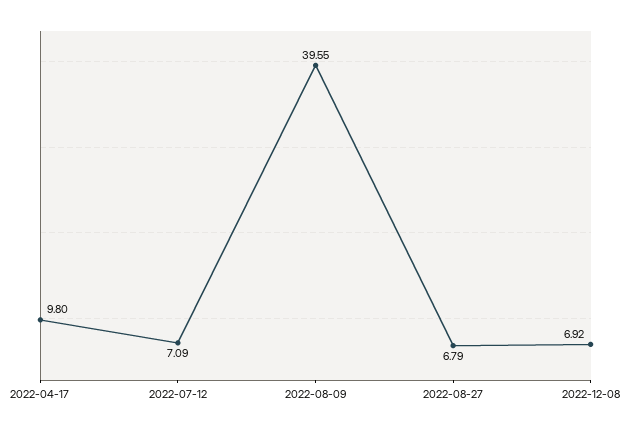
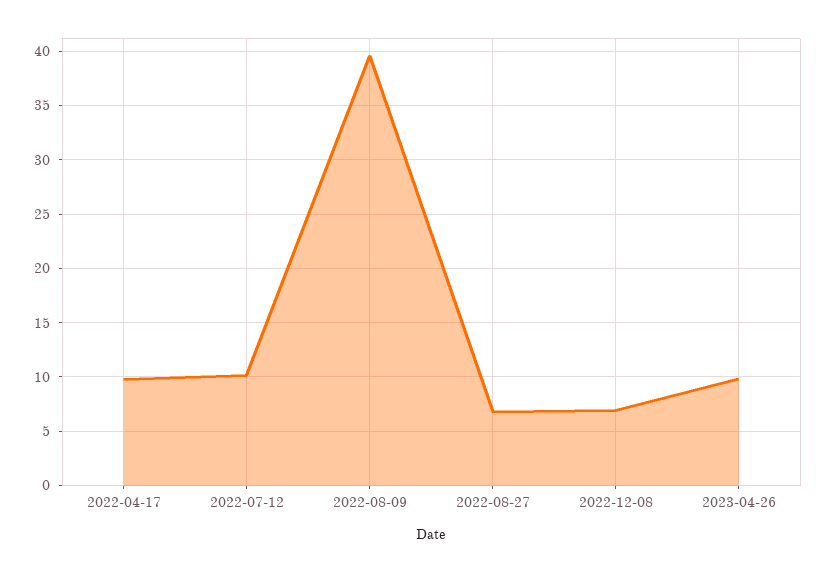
2022-07-12: 7.09 -> 10
2023-04-26: none -> 10

